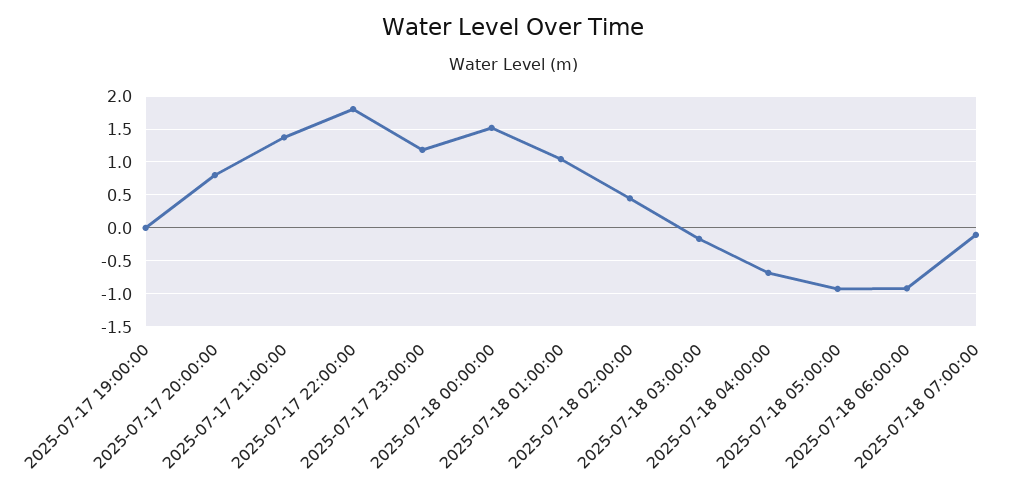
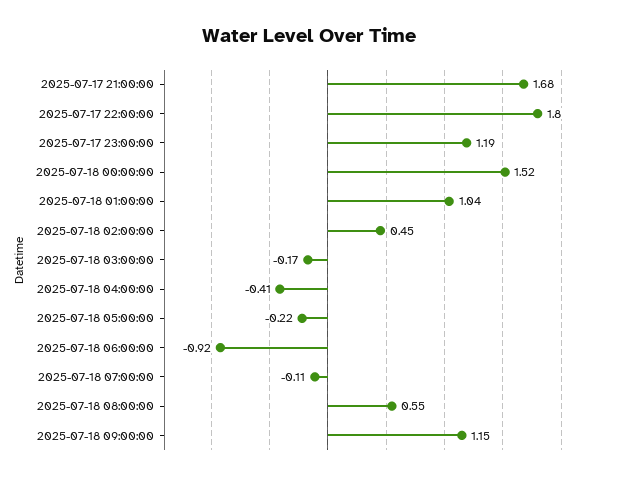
2025-07-17 19:00:00: 0 -> none
2025-07-17 20:00:00: 0.8 -> none
2025-07-17 21:00:00: 1.4 -> 1.68
2025-07-18 04:00:00: -0.7 -> -0.41
2025-07-18 05:00:00: -0.9 -> -0.22
2025-07-18 08:00:00: none -> 0.55
2025-07-18 09:00:00: none -> 1.15

